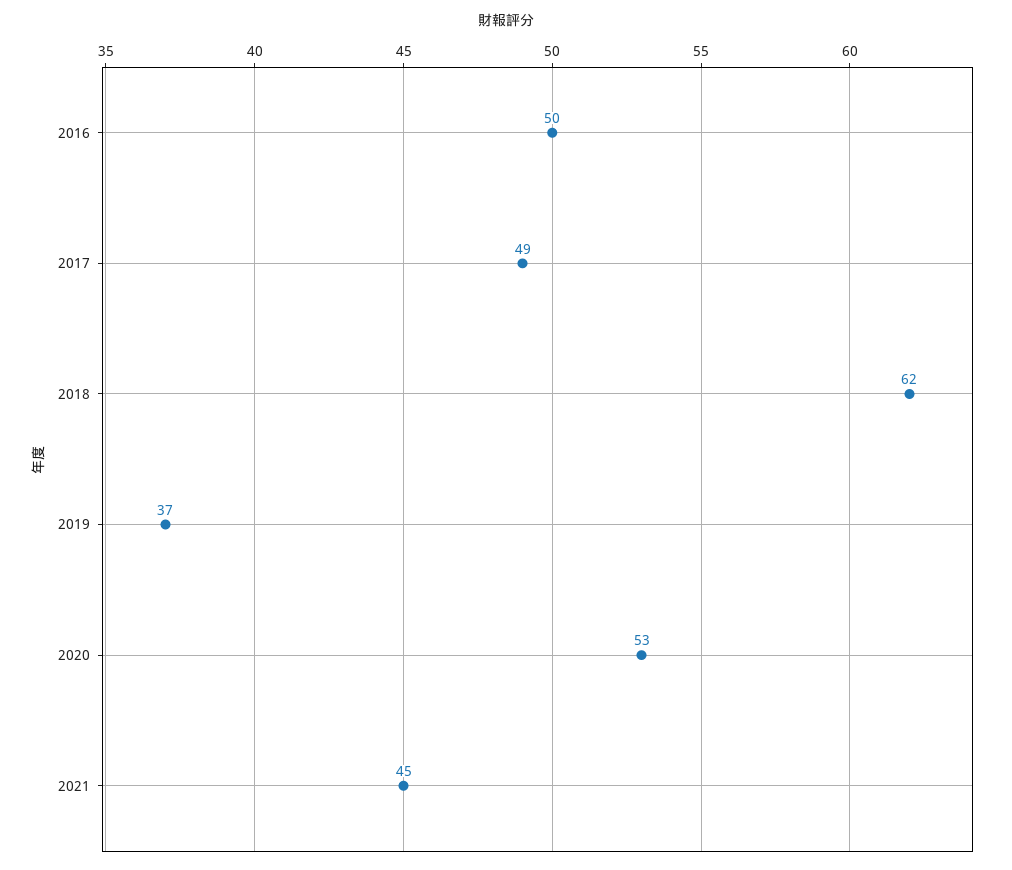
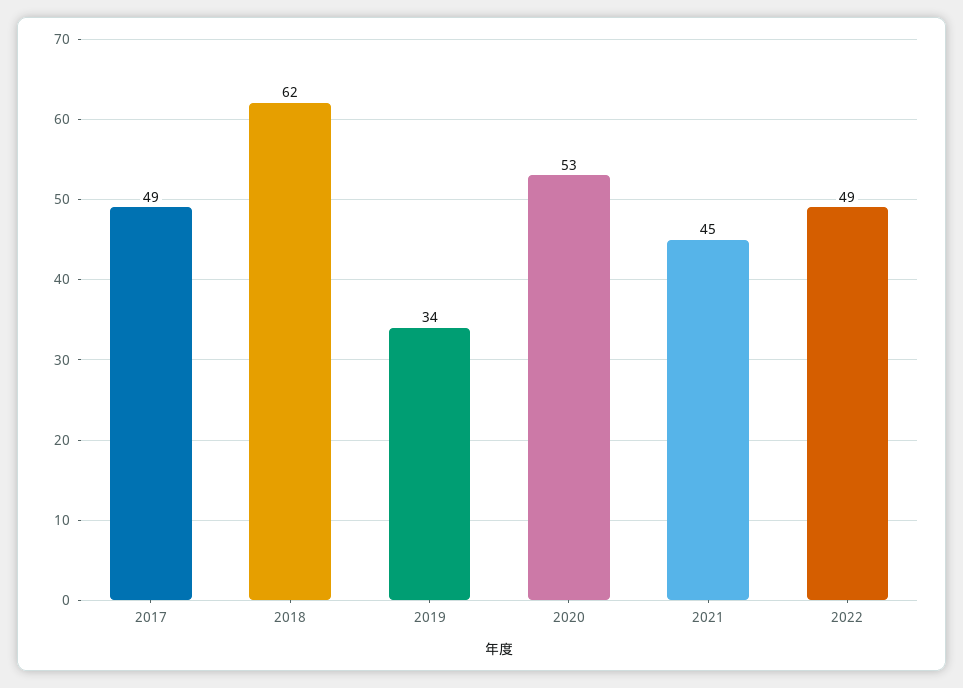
2016: 50 -> none
2019: 37 -> 34
2022: none -> 49

